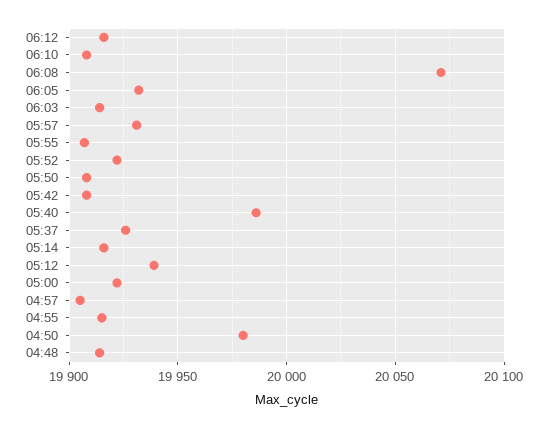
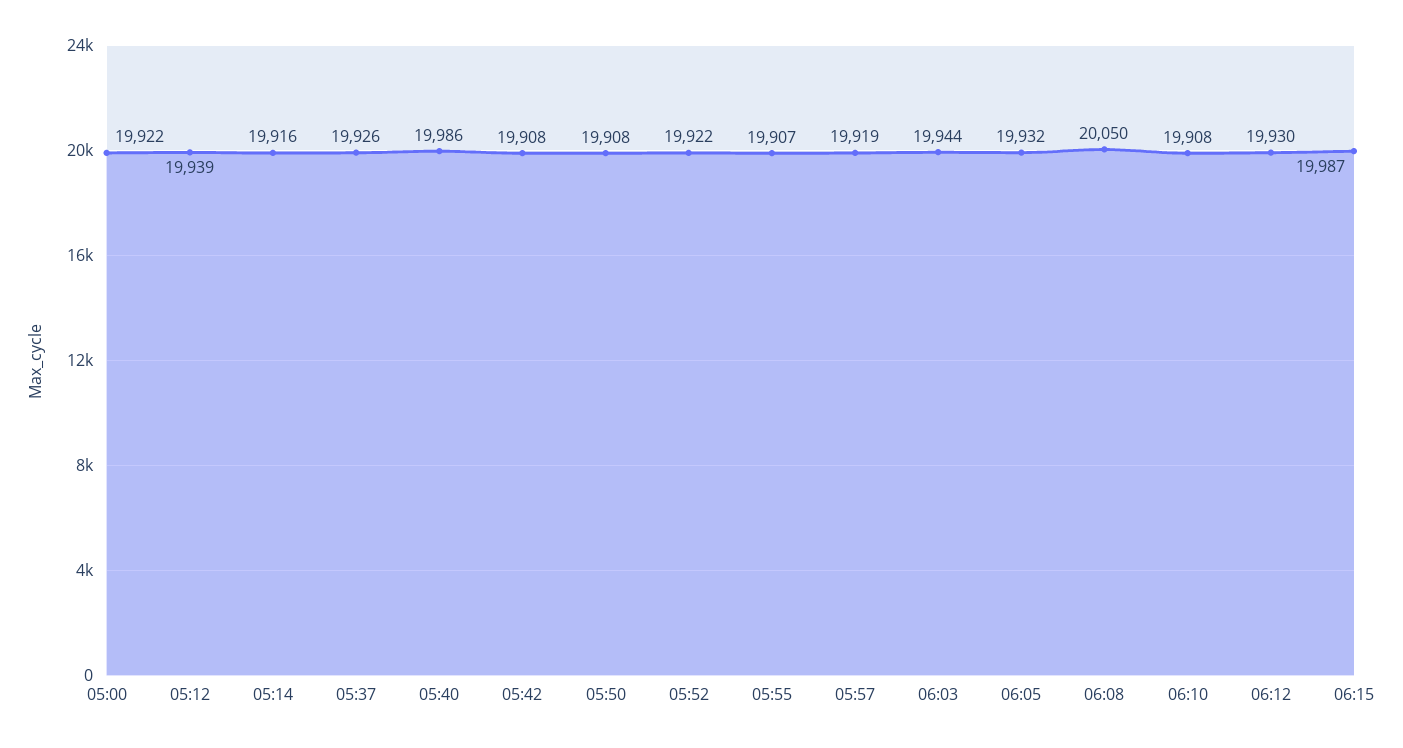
06:12: 19915 -> 19930
06:08: 20070 -> 20050
06:03: 19915 -> 19944
05:57: 19930 -> 19919
04:57: 19905 -> none
04:55: 19915 -> none
04:50: 19980 -> none
04:48: 19915 -> none
06:15: none -> 19987

